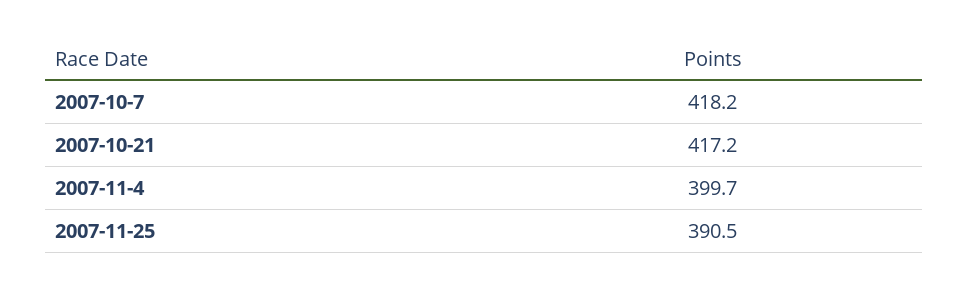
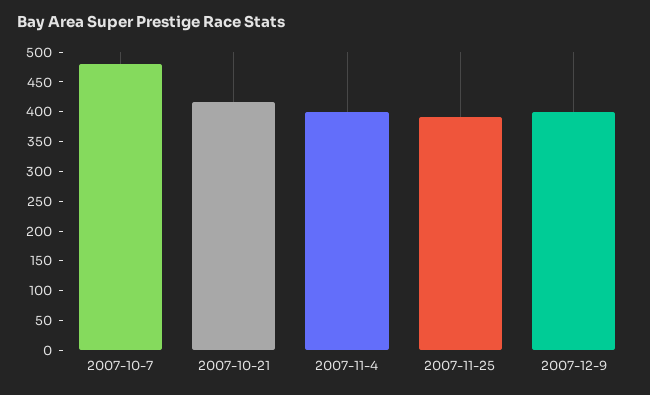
2007-10-7: 418.2 -> 475
2007-12-9: none -> 400

